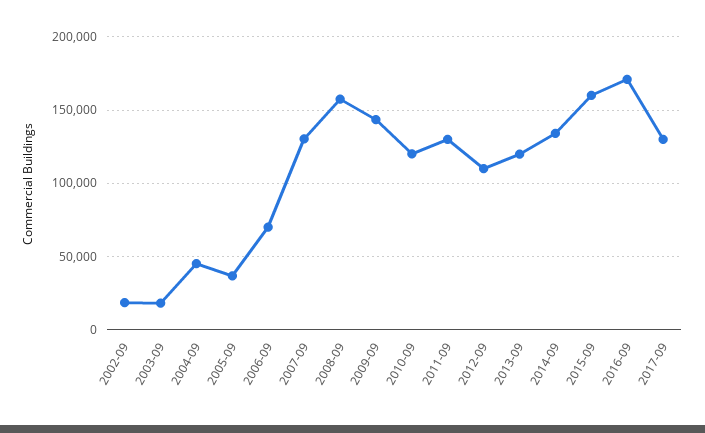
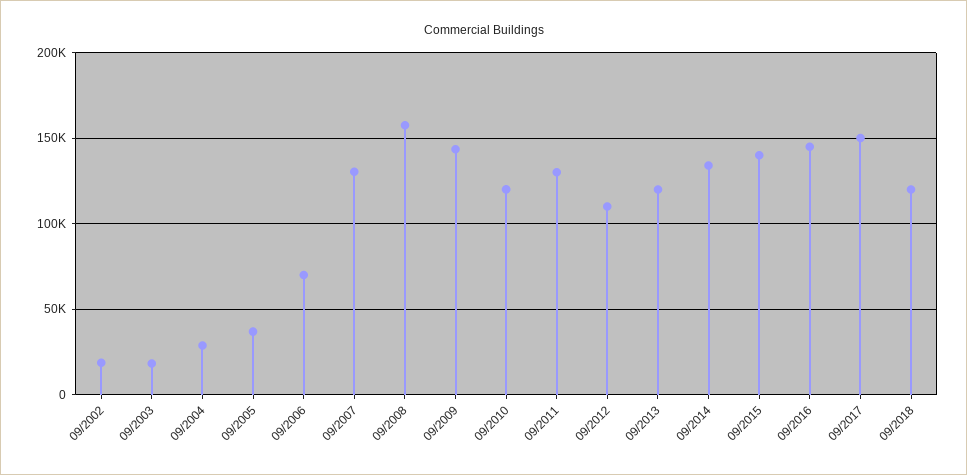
2004-09: 45000 -> 30000
2015-09: 160000 -> 140000
2016-09: 170000 -> 145000
2017-09: 130000 -> 150000
09/2018: none -> 120000

